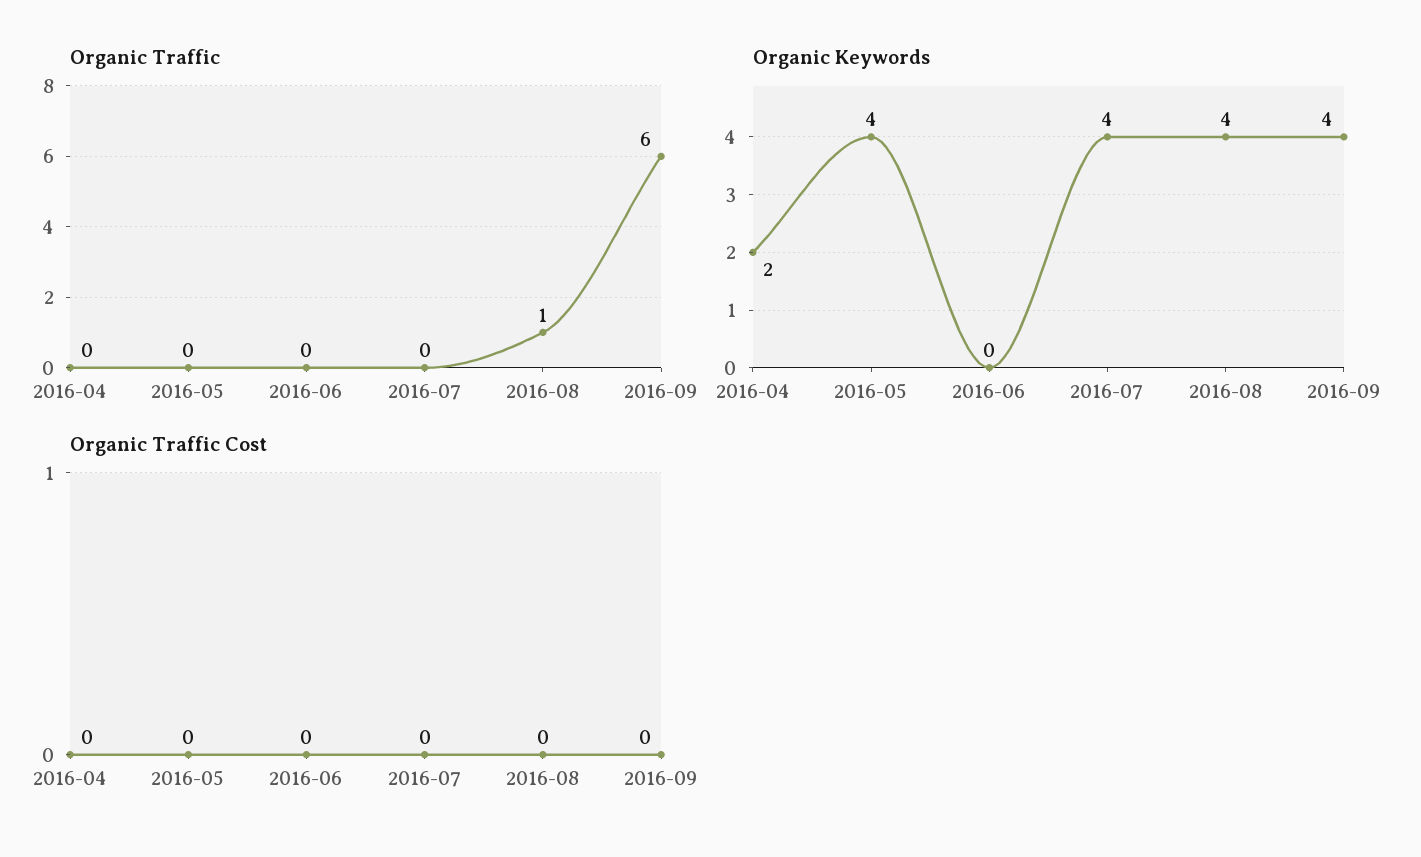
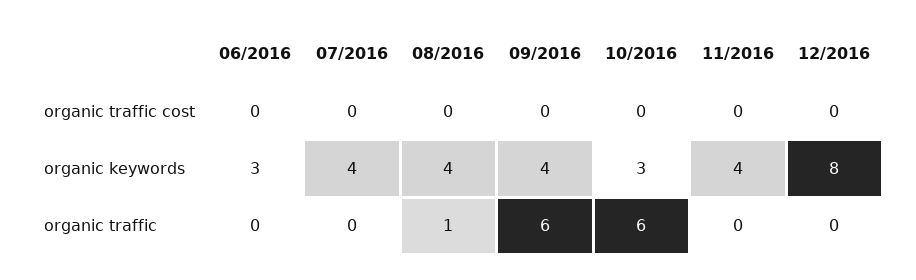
Organic Traffic, 2016-04: 0 -> none
Organic Traffic, 2016-05: 0 -> none
Organic Keywords, 2016-04: 2 -> none
Organic Keywords, 2016-05: 4 -> none
Organic Keywords, 2016-06: 0 -> 3
Organic Traffic Cost, 2016-04: 0 -> none
Organic Traffic Cost, 2016-05: 0 -> none
Organic Traffic Cost, 10/2016: none -> 0
Organic Traffic Cost, 11/2016: none -> 0
Organic Traffic Cost, 12/2016: none -> 0
Organic Keywords, 10/2016: none -> 3
Organic Keywords, 11/2016: none -> 4
Organic Keywords, 12/2016: none -> 8
Organic Traffic, 10/2016: none -> 6
Organic Traffic, 11/2016: none -> 0
Organic Traffic, 12/2016: none -> 0

